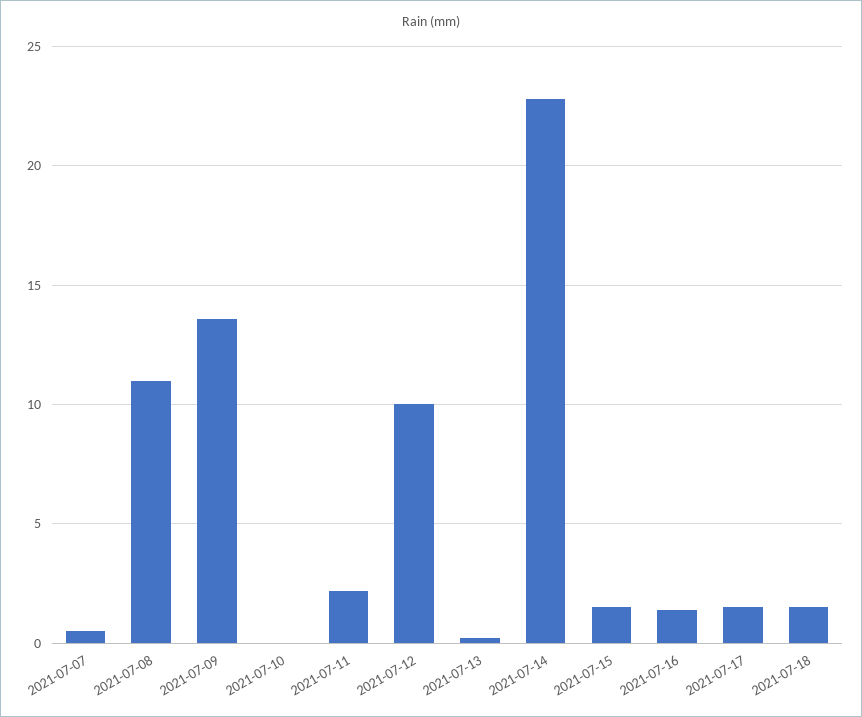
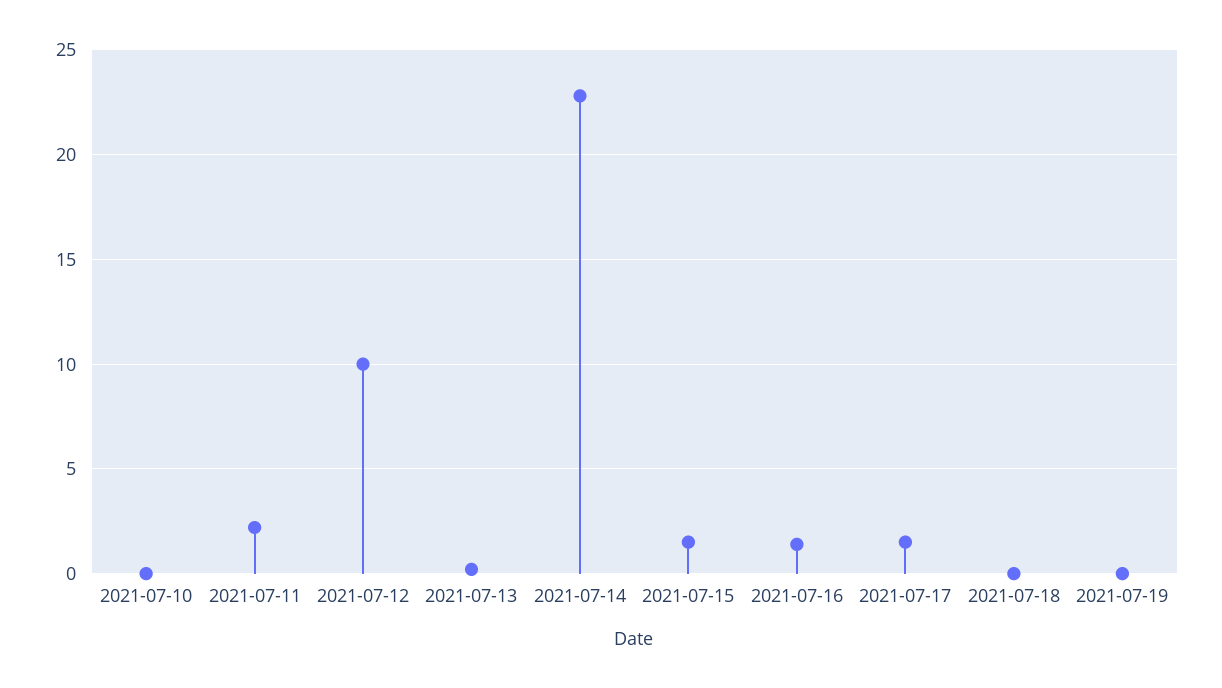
2021-07-07: 0.5 -> none
2021-07-08: 11 -> none
2021-07-09: 13.5 -> none
2021-07-18: 1.5 -> 0
2021-07-19: none -> 0

